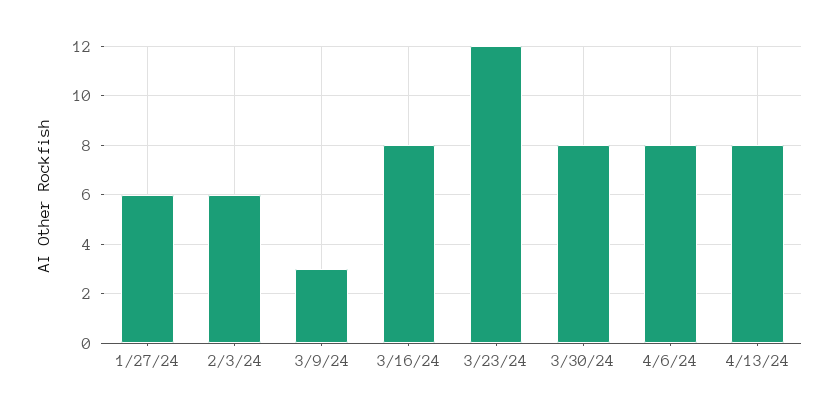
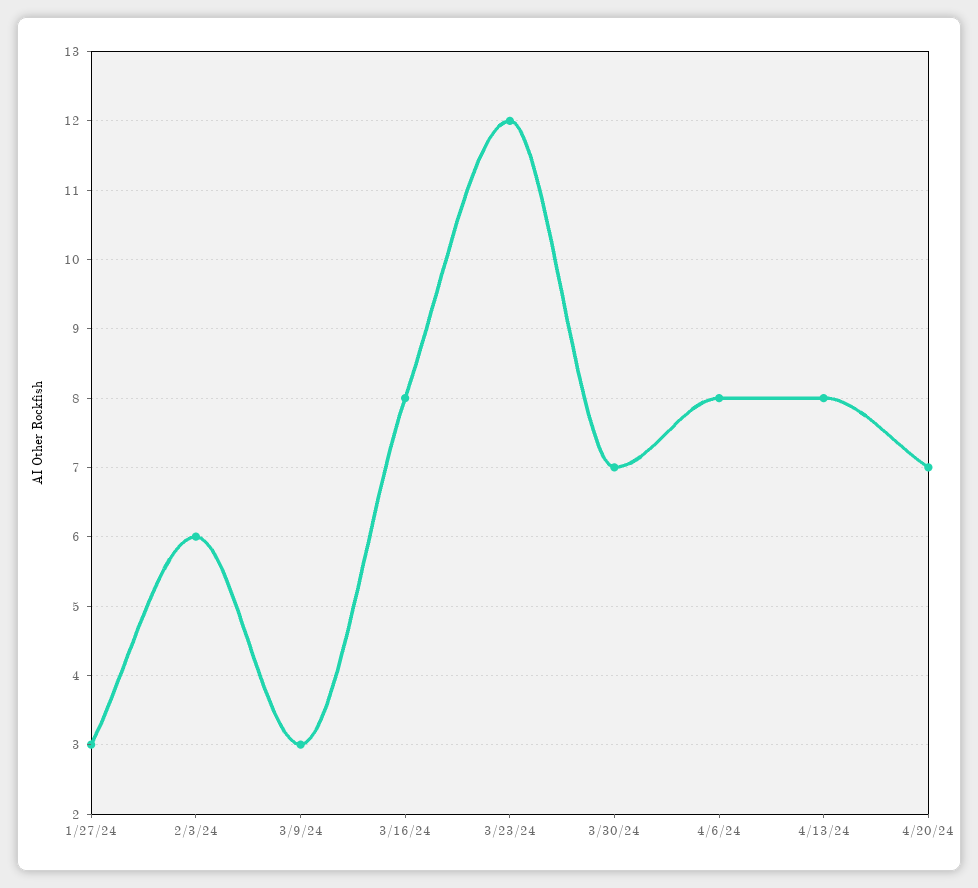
1/27/24: 6 -> 3
3/30/24: 8 -> 7
4/20/24: none -> 7

